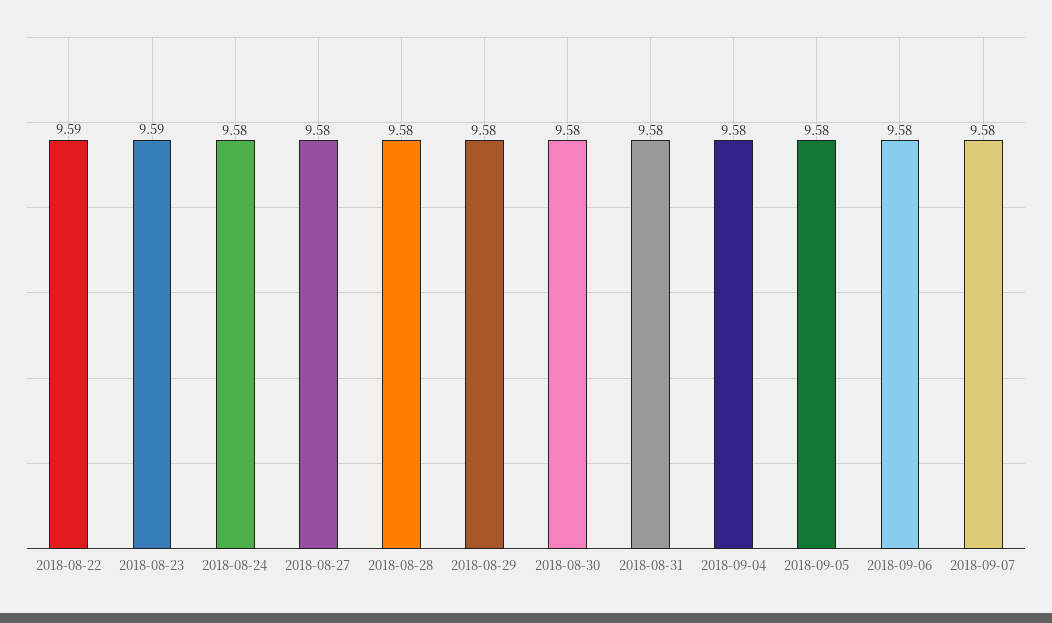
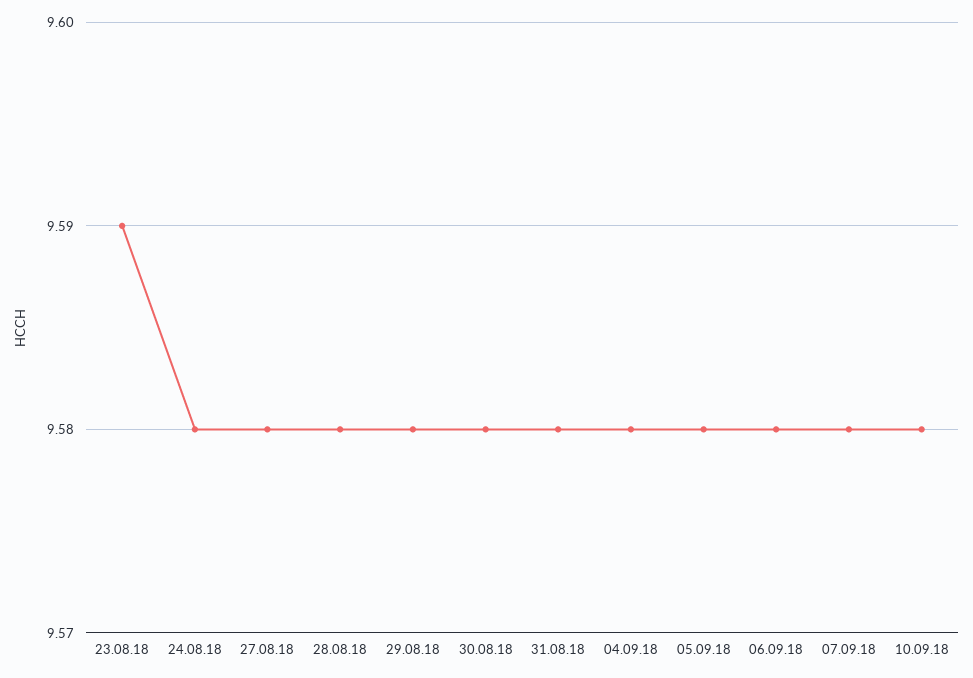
2018-08-22: 9.59 -> none
10.09.18: none -> 9.58

